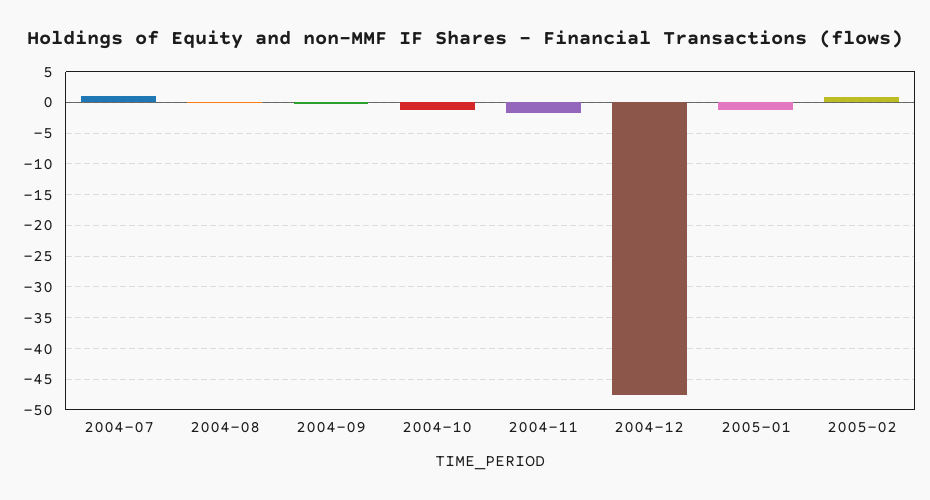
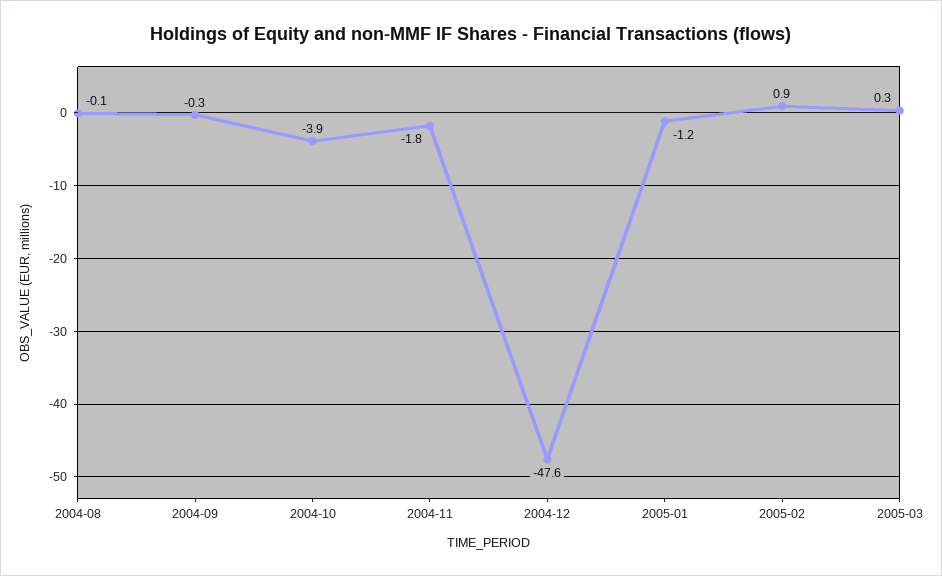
2004-07: 1 -> none
2004-10: -1 -> -3.9
2005-03: none -> 0.3

